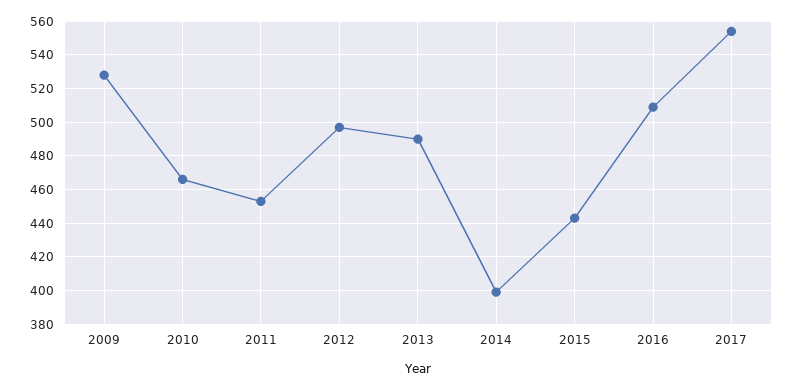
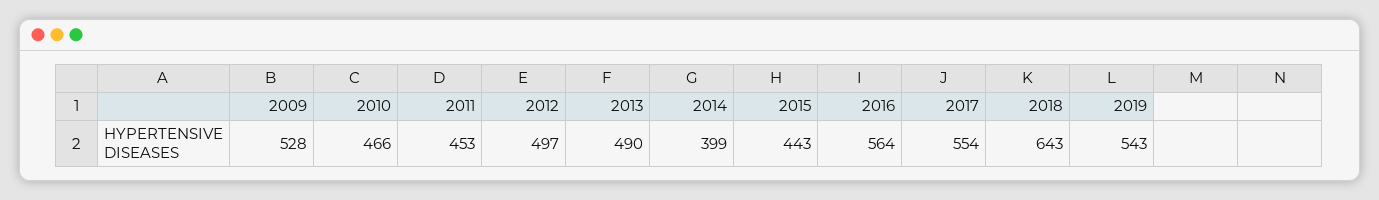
2016: 510 -> 564
2018: none -> 643
2019: none -> 543

